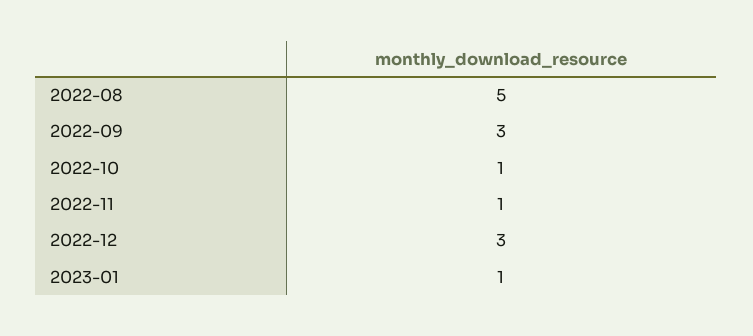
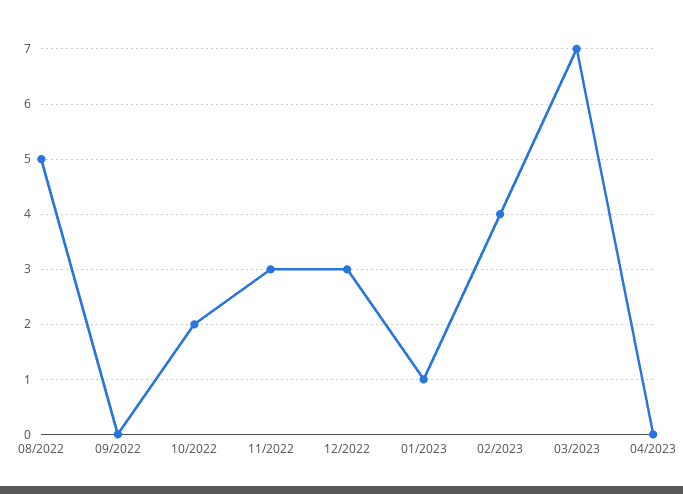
2022-09: 3 -> 0
2022-10: 1 -> 2
2022-11: 1 -> 3
02/2023: none -> 4
03/2023: none -> 7
04/2023: none -> 0

